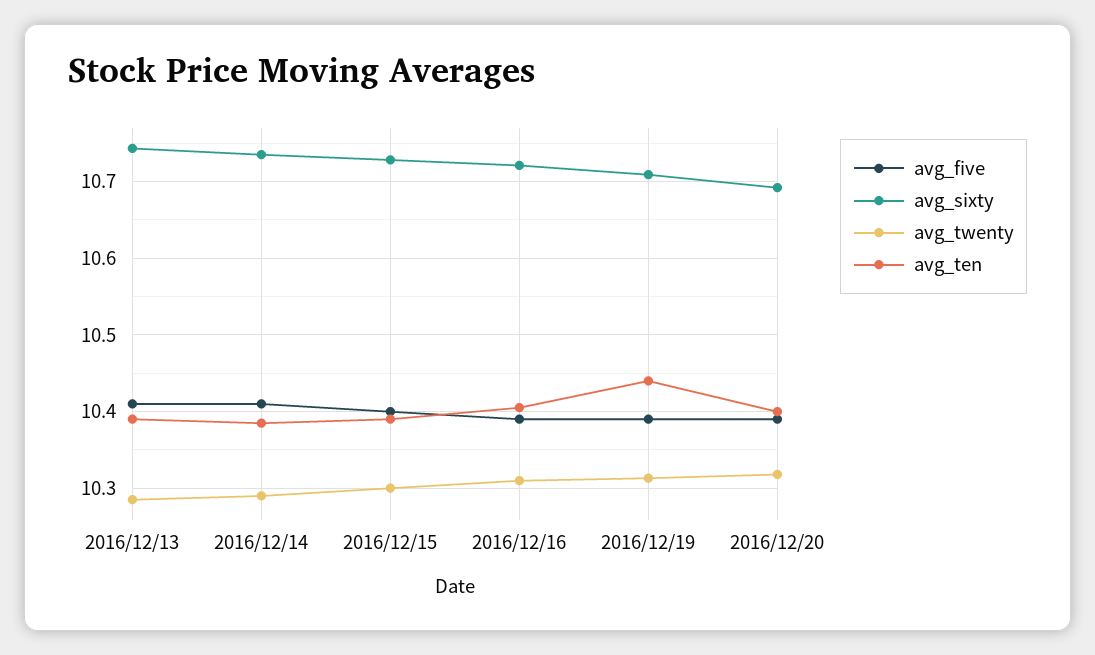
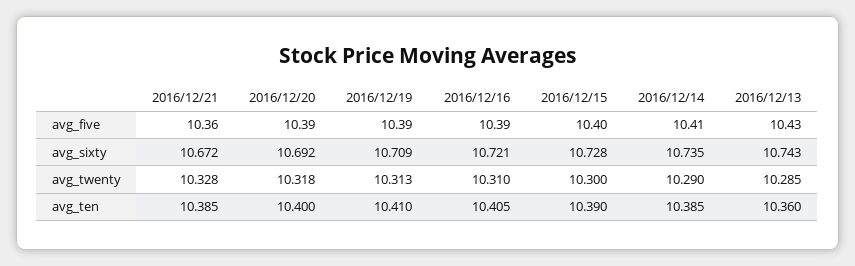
avg_five, 2016/12/13: 10.41 -> 10.43
avg_ten, 2016/12/13: 10.39 -> 10.36
avg_ten, 2016/12/19: 10.44 -> 10.41
avg_five, 2016/12/21: none -> 10.36
avg_sixty, 2016/12/21: none -> 10.672
avg_twenty, 2016/12/21: none -> 10.328
avg_ten, 2016/12/21: none -> 10.385

